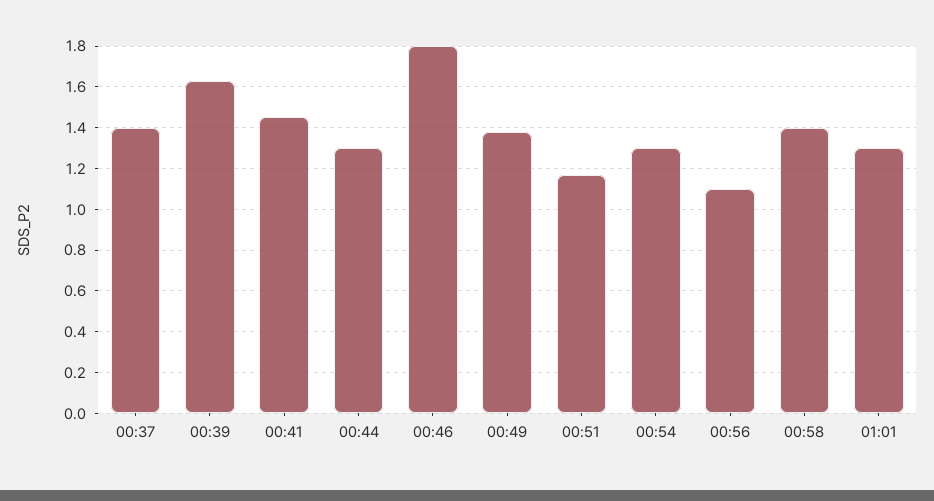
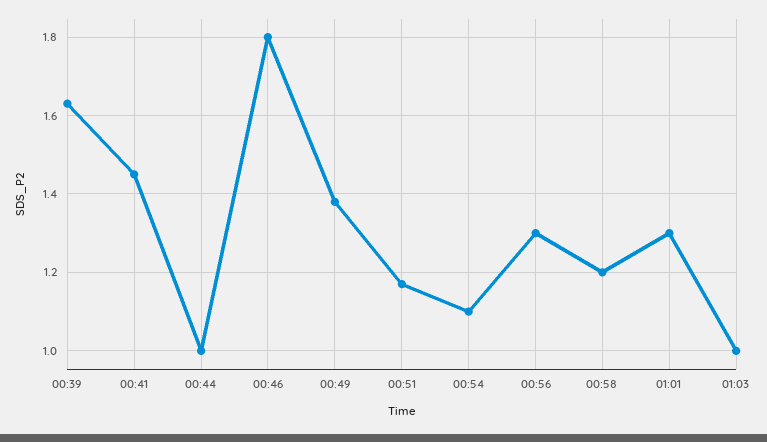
00:37: 1.4 -> none
00:44: 1.3 -> 1
00:54: 1.3 -> 1.1
00:56: 1.1 -> 1.3
00:58: 1.4 -> 1.2
01:03: none -> 1

